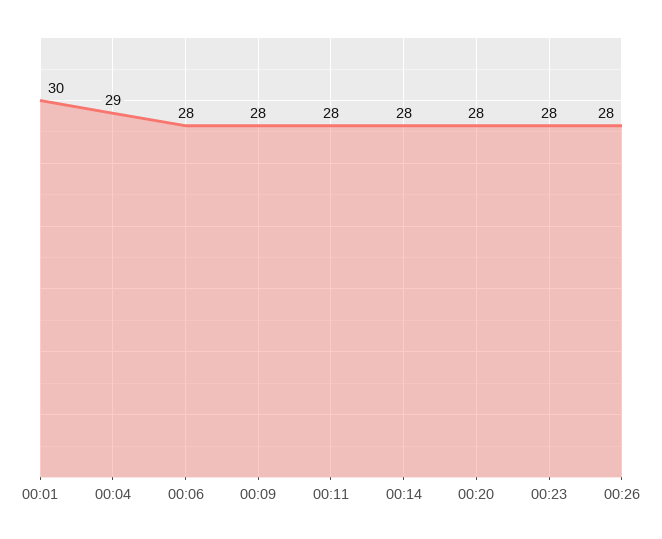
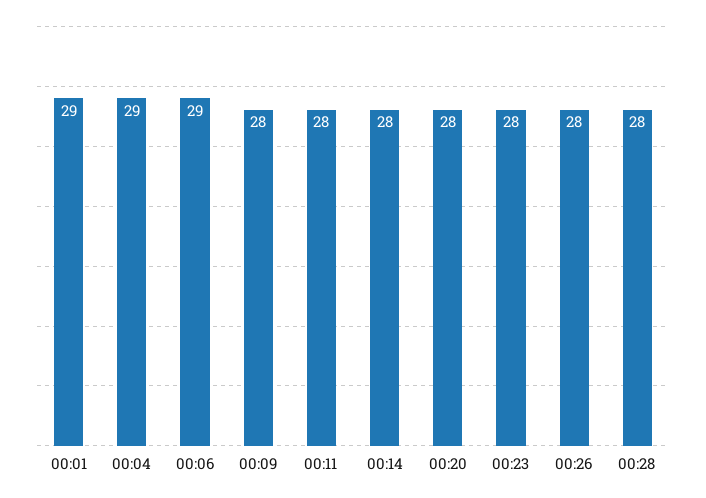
00:01: 30 -> 29
00:06: 28 -> 29
00:28: none -> 28

